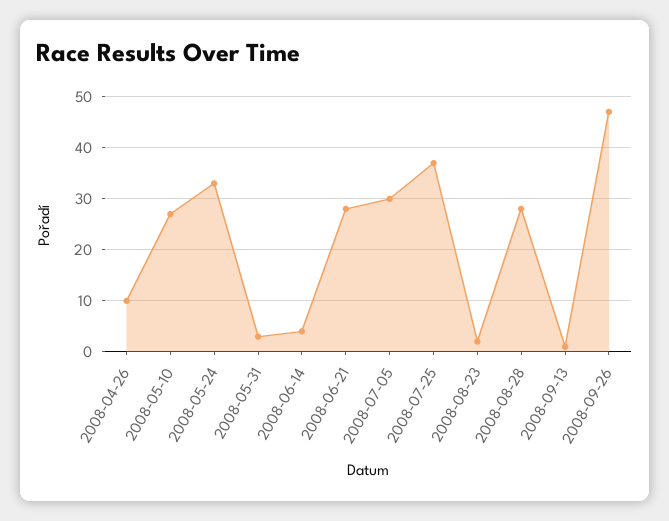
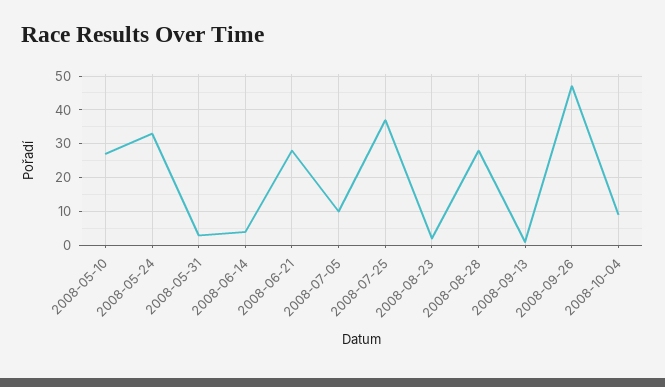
2008-04-26: 10 -> none
2008-07-05: 30 -> 10
2008-10-04: none -> 10

